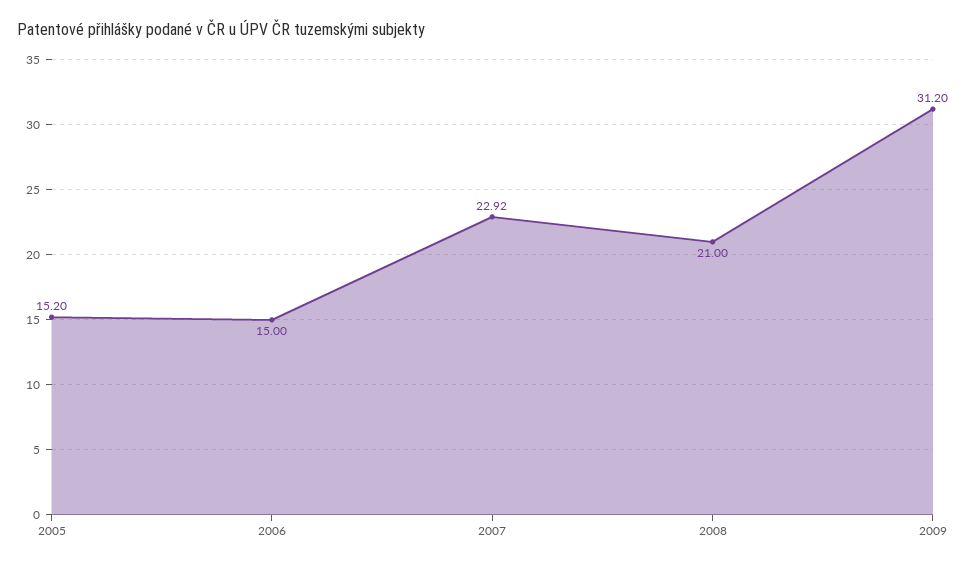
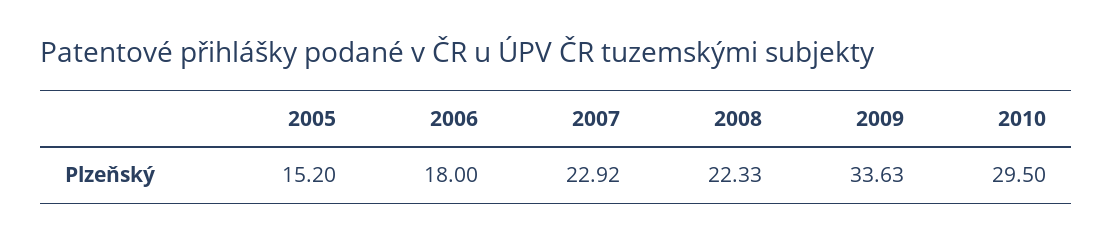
2006: 15 -> 18
2008: 21 -> 22.33
2009: 31.2 -> 33.63
2010: none -> 29.5

